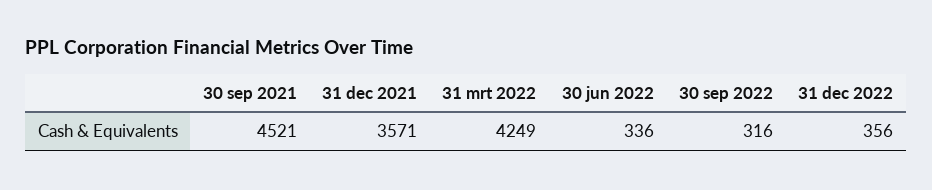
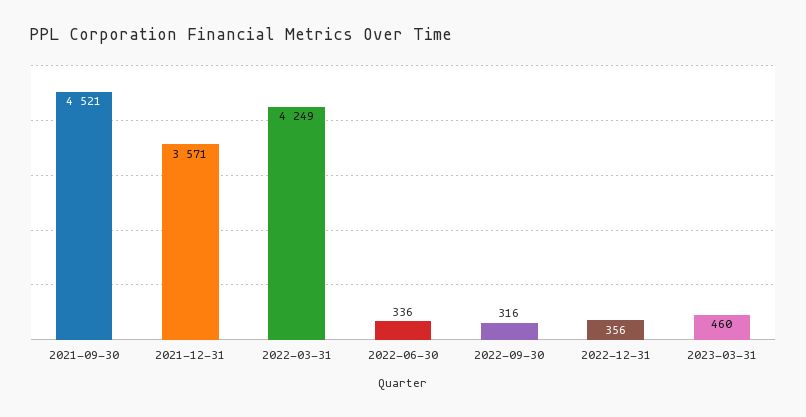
2023-03-31: none -> 460

